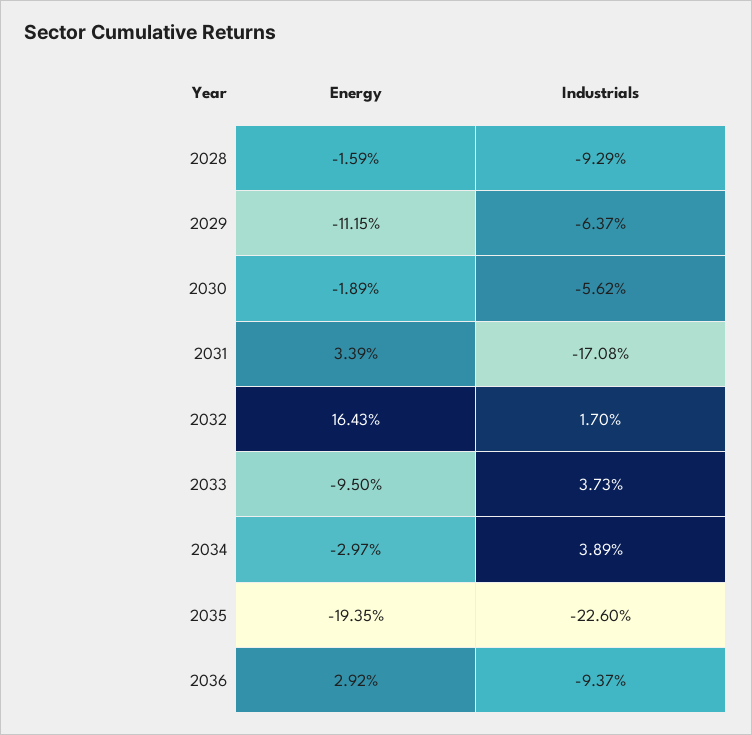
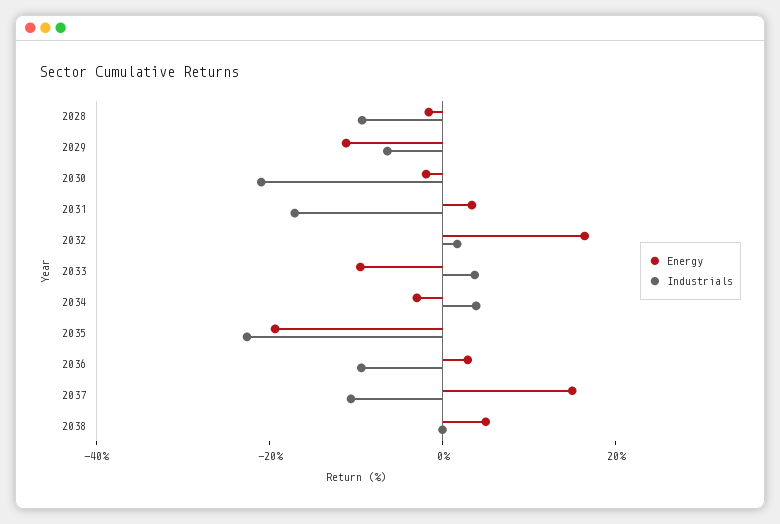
Industrials, 2030: -5.62 -> -20
Energy, 2037: none -> 15
Industrials, 2037: none -> -10
Energy, 2038: none -> 5
Industrials, 2038: none -> 0

